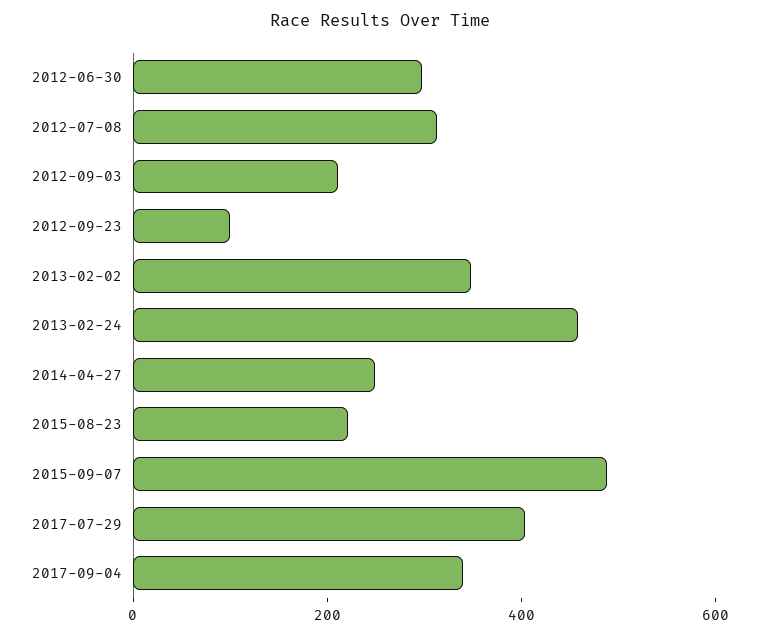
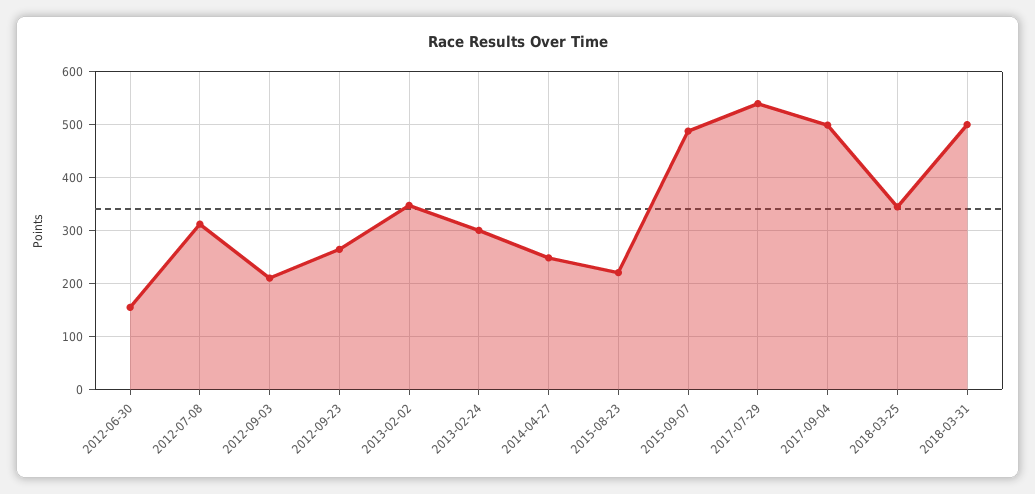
2012-06-30: 300 -> 160
2012-09-23: 100 -> 260
2013-02-24: 450 -> 300
2017-07-29: 400 -> 540
2017-09-04: 350 -> 500
2018-03-25: none -> 340
2018-03-31: none -> 500

